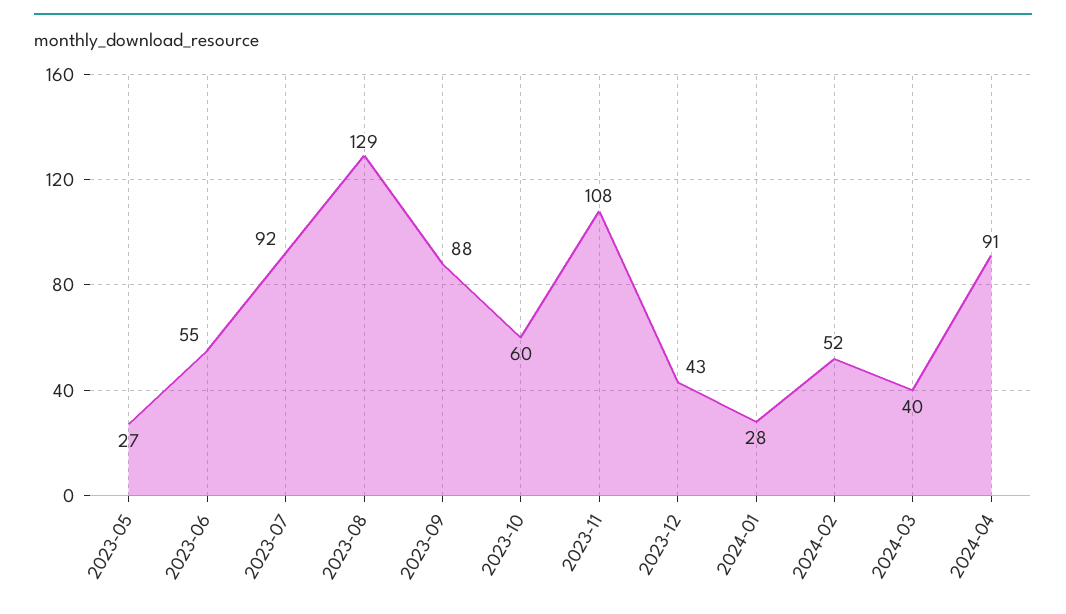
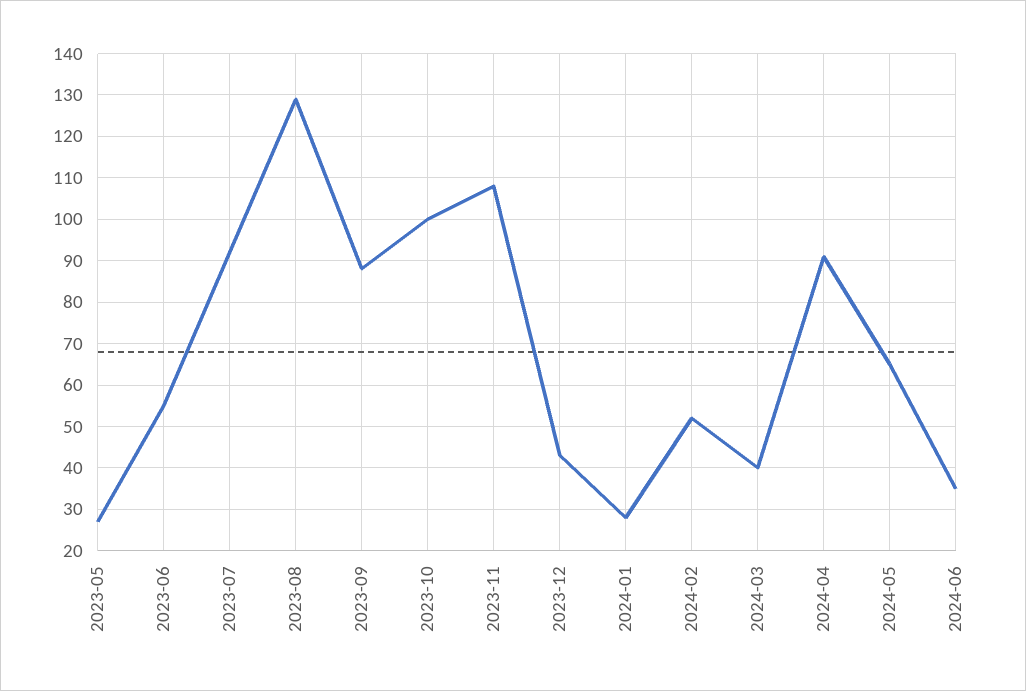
2023-10: 60 -> 100
2024-05: none -> 65
2024-06: none -> 35

